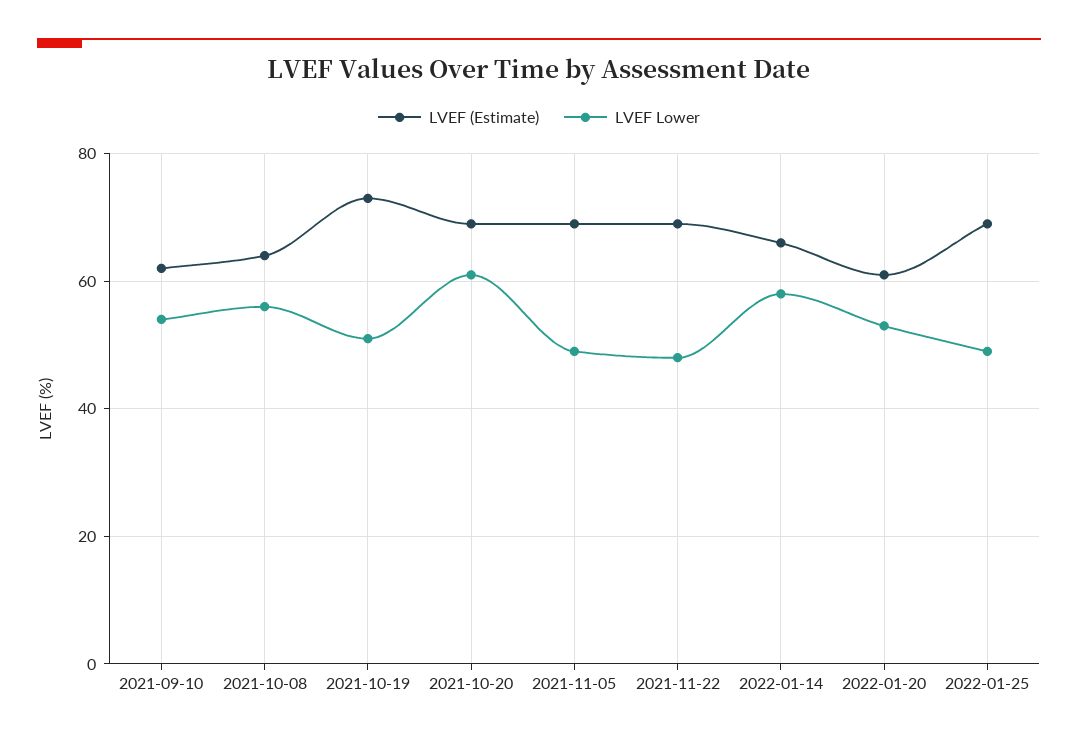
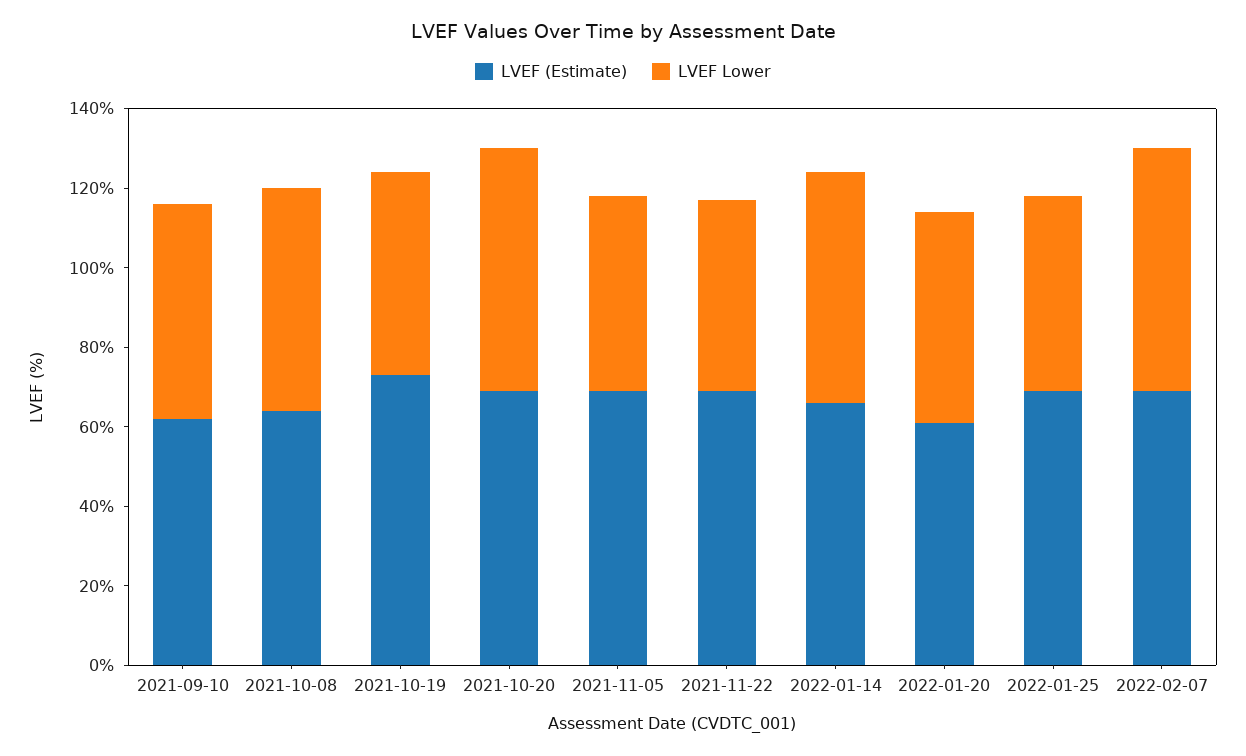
LVEF (Estimate), 2022-02-07: none -> 70
LVEF Lower, 2022-02-07: none -> 60

